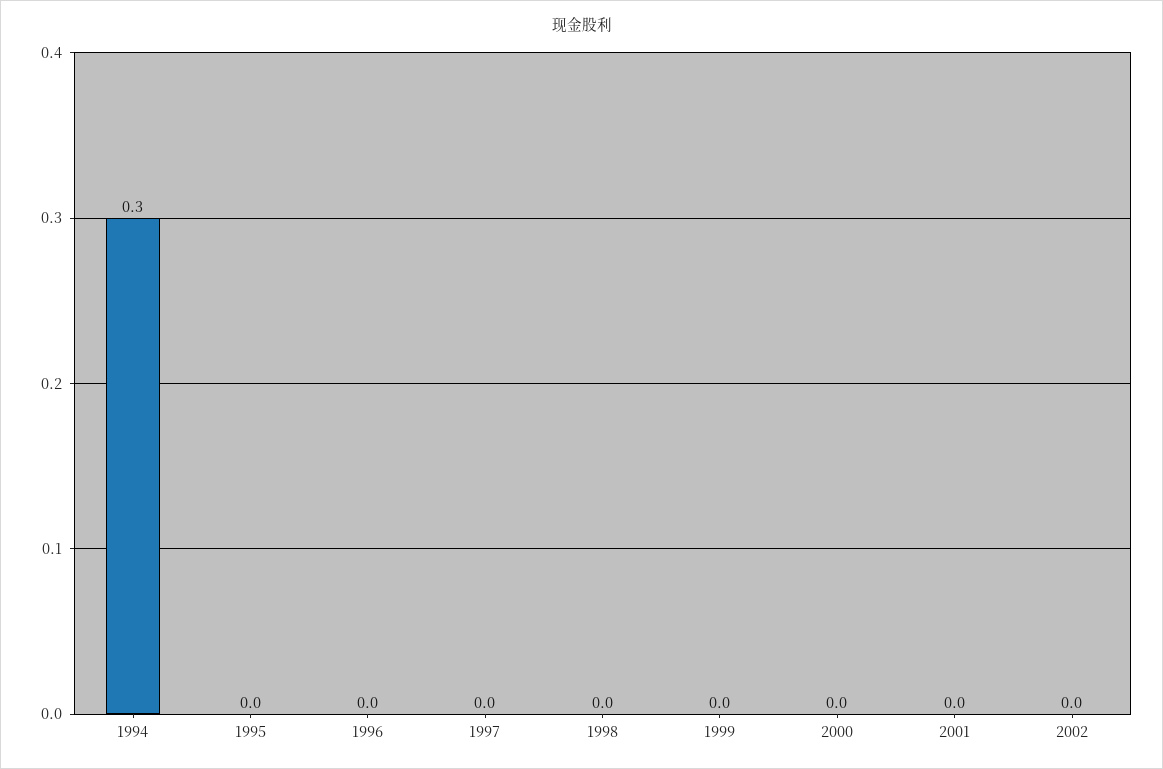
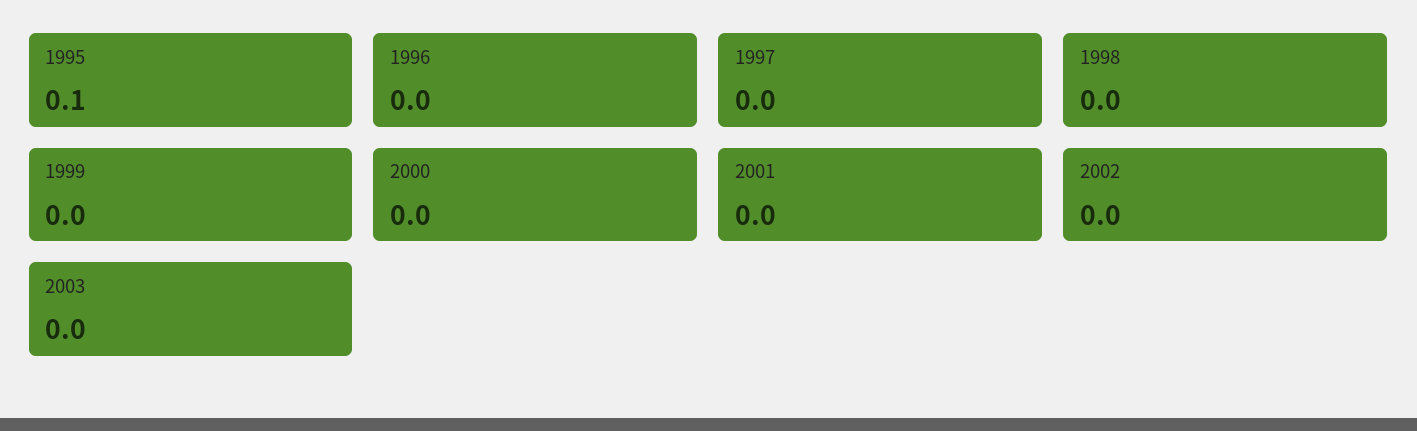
1994: 0.3 -> none
1995: 0 -> 0.1
2003: none -> 0

